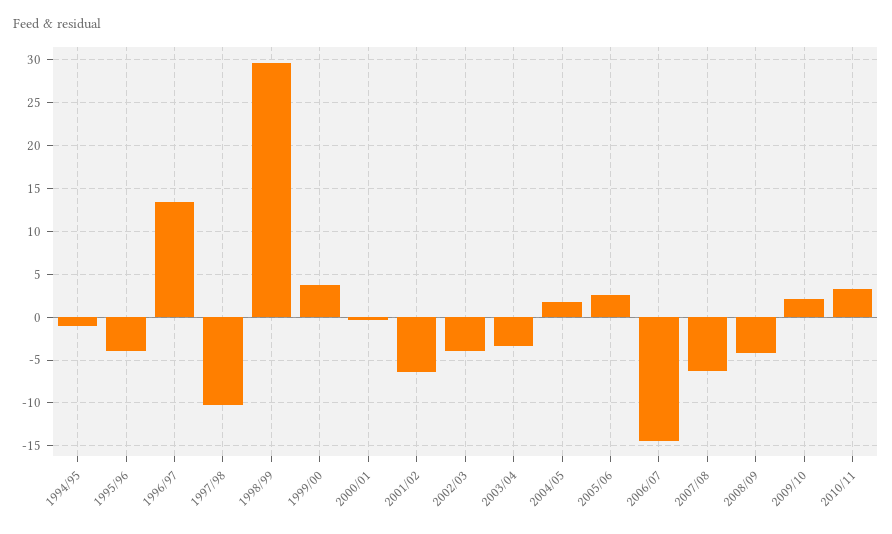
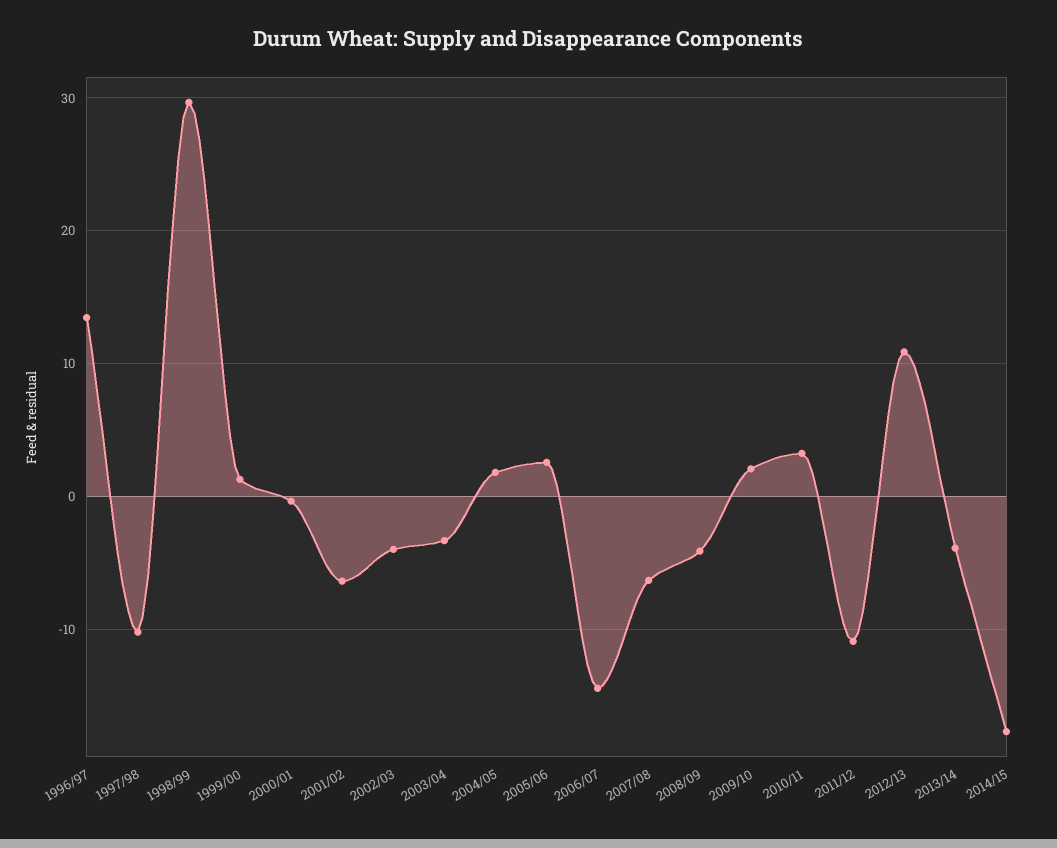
1994/95: -1 -> none
1995/96: -4 -> none
1999/00: 4 -> 1
2011/12: none -> -11
2012/13: none -> 11
2013/14: none -> -4
2014/15: none -> -18

